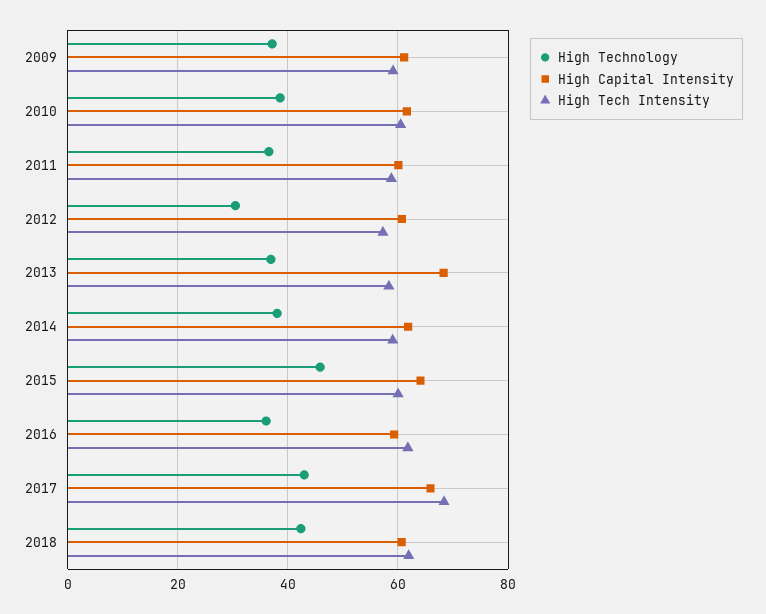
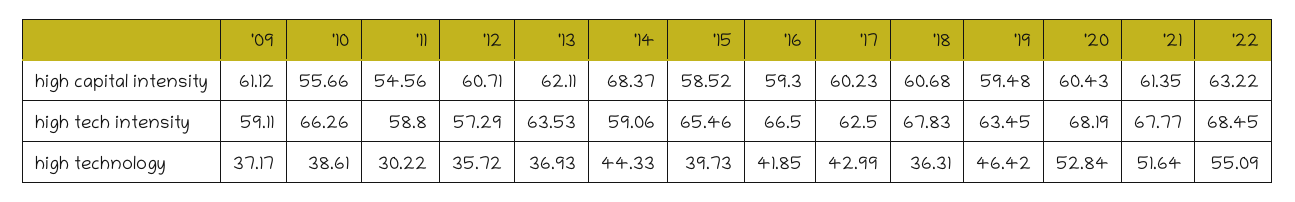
High Capital Intensity, 2010: 62 -> 55.66
High Tech Intensity, 2010: 60 -> 66.26
High Technology, 2011: 36 -> 30.22
High Capital Intensity, 2011: 60 -> 54.56
High Technology, 2012: 30 -> 35.72
High Capital Intensity, 2013: 68 -> 62.11
High Tech Intensity, 2013: 58 -> 63.53
High Technology, 2014: 38 -> 44.33
High Capital Intensity, 2014: 62 -> 68.37
High Technology, 2015: 46 -> 39.73
High Capital Intensity, 2015: 64 -> 58.52
High Tech Intensity, 2015: 60 -> 65.46
High Technology, 2016: 36 -> 41.85
High Tech Intensity, 2016: 62 -> 66.5
High Capital Intensity, 2017: 66 -> 60.23
High Tech Intensity, 2017: 68 -> 62.5
High Technology, 2018: 42 -> 36.31
High Tech Intensity, 2018: 62 -> 67.83
High Capital Intensity, '19: none -> 59.48
High Capital Intensity, '20: none -> 60.43
High Capital Intensity, '21: none -> 61.35
High Capital Intensity, '22: none -> 63.22
High Tech Intensity, '19: none -> 63.45
High Tech Intensity, '20: none -> 68.19
High Tech Intensity, '21: none -> 67.77
High Tech Intensity, '22: none -> 68.45
High Technology, '19: none -> 46.42
High Technology, '20: none -> 52.84
High Technology, '21: none -> 51.64
High Technology, '22: none -> 55.09

